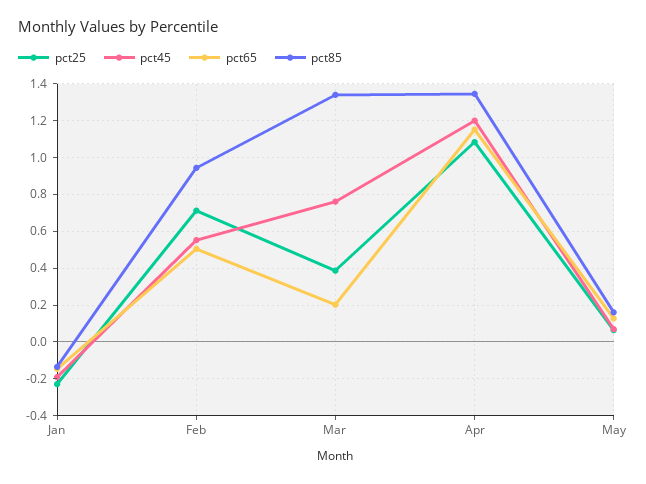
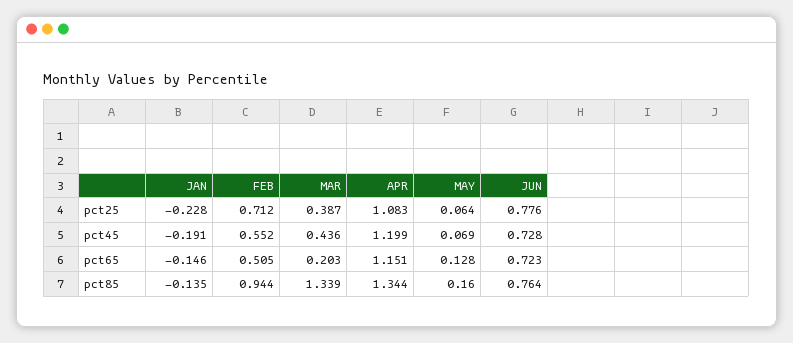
pct45, Mar: 0.75 -> 0.436
pct25, JUN: none -> 0.776
pct45, JUN: none -> 0.728
pct65, JUN: none -> 0.723
pct85, JUN: none -> 0.764

